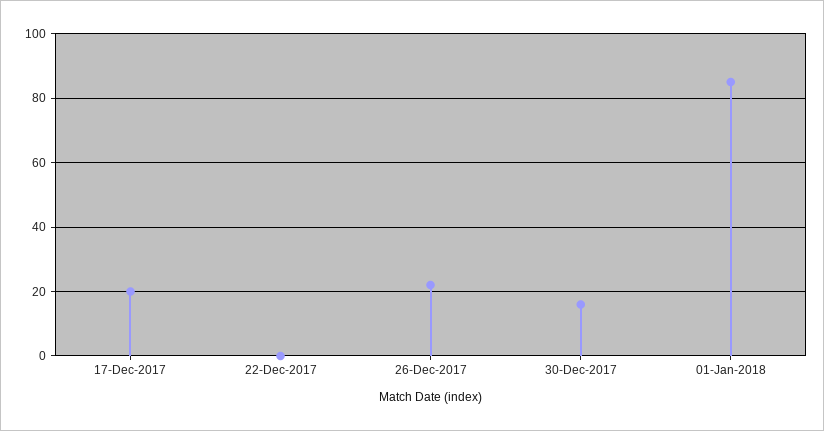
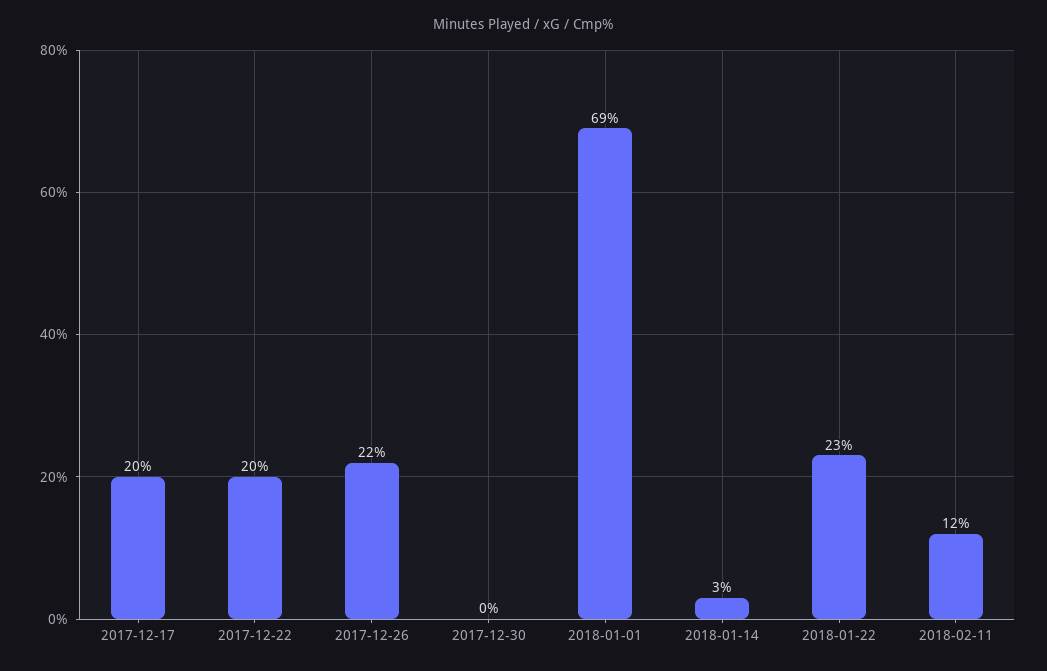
22-Dec-2017: 0 -> 20
30-Dec-2017: 15 -> 0
01-Jan-2018: 85 -> 69
2018-01-14: none -> 3
2018-01-22: none -> 23
2018-02-11: none -> 12

